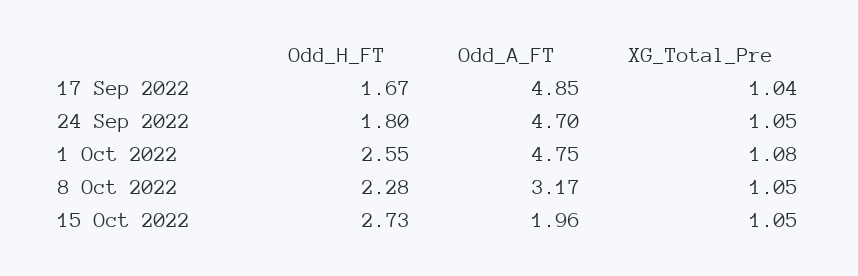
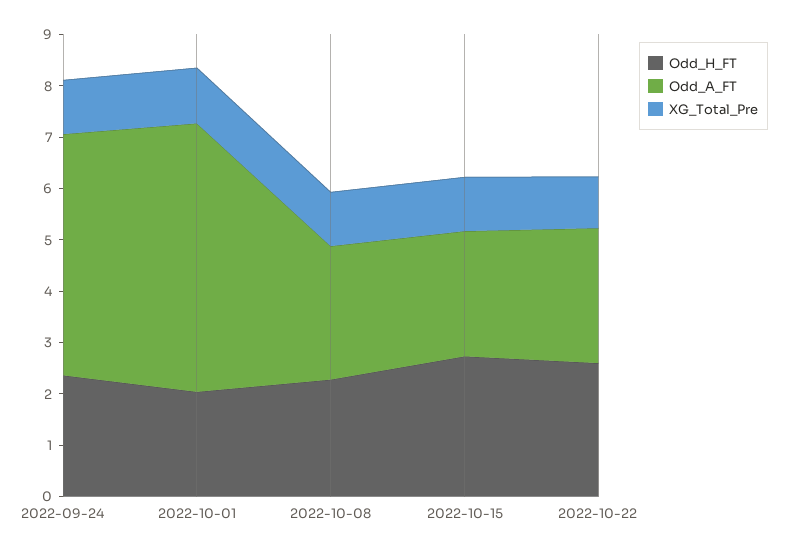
Odd_H_FT, 17 Sep 2022: 1.67 -> none
Odd_A_FT, 17 Sep 2022: 4.85 -> none
XG_Total_Pre, 17 Sep 2022: 1.04 -> none
Odd_H_FT, 24 Sep 2022: 1.8 -> 2.4
Odd_H_FT, 1 Oct 2022: 2.55 -> 2
Odd_A_FT, 1 Oct 2022: 4.75 -> 5.2
Odd_A_FT, 8 Oct 2022: 3.17 -> 2.6
Odd_A_FT, 15 Oct 2022: 1.96 -> 2.4
Odd_H_FT, 2022-10-22: none -> 2.6
Odd_A_FT, 2022-10-22: none -> 2.6
XG_Total_Pre, 2022-10-22: none -> 1

